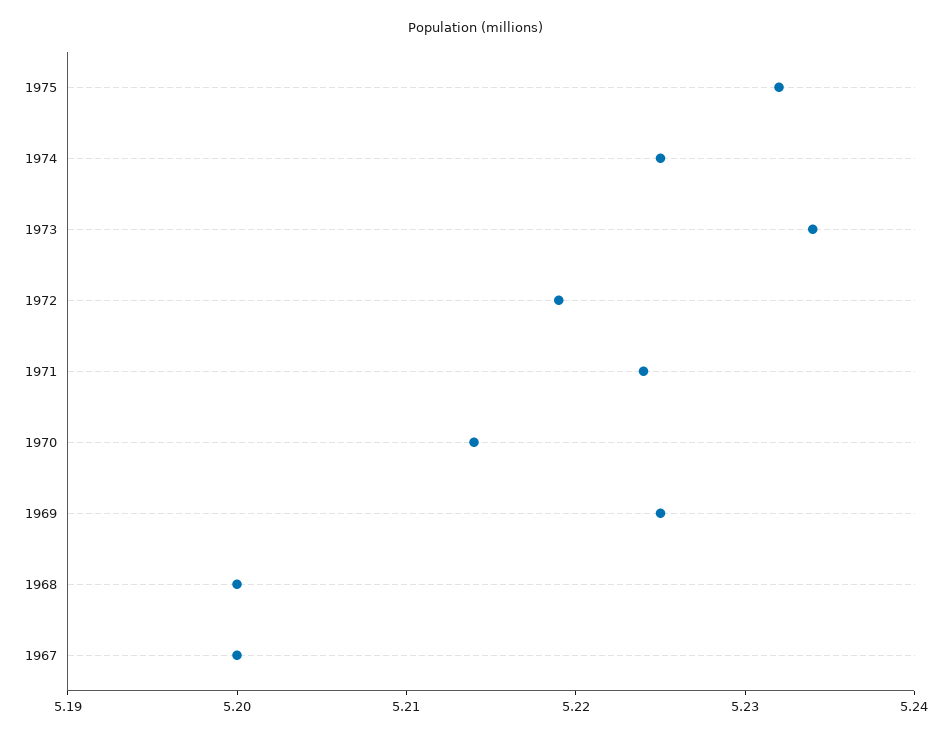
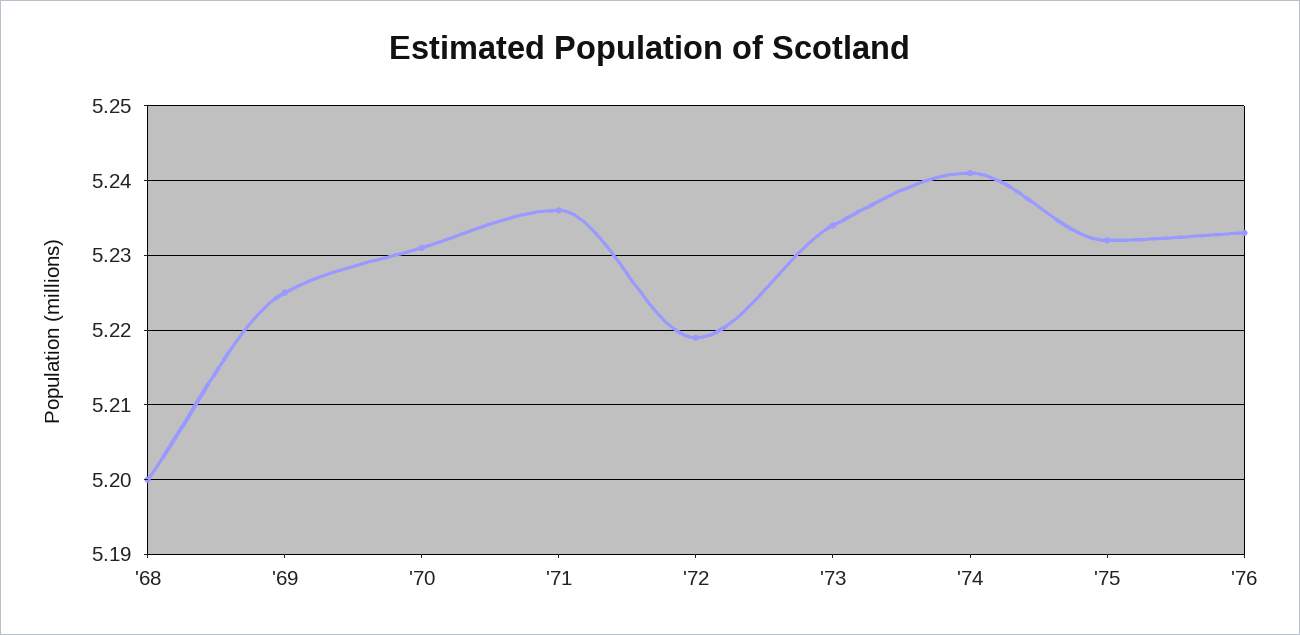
1974: 5.225 -> 5.241
1971: 5.224 -> 5.236
1970: 5.214 -> 5.231
1967: 5.2 -> none
'76: none -> 5.233

